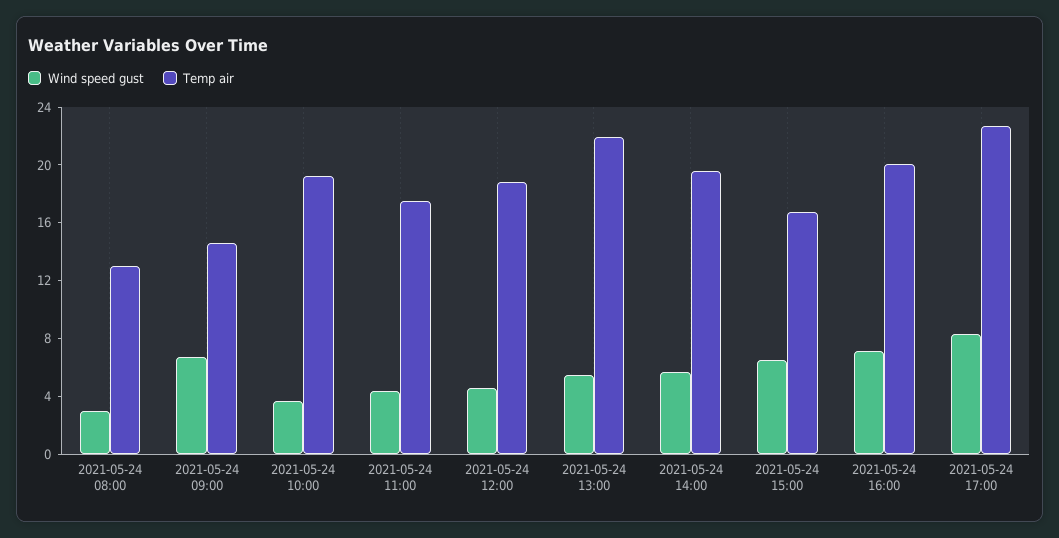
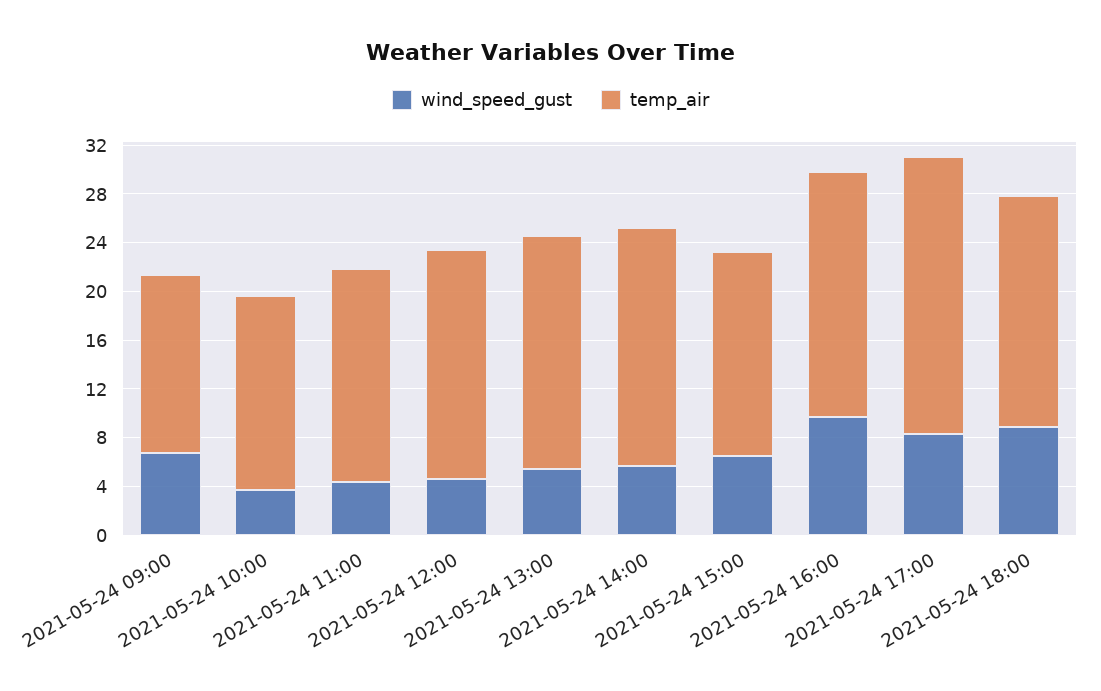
Wind speed gust, 2021-05-24 08:00: 3 -> none
Temp air, 2021-05-24 08:00: 13 -> none
Temp air, 2021-05-24 10:00: 19 -> 16
Temp air, 2021-05-24 13:00: 22 -> 19
Wind speed gust, 2021-05-24 16:00: 7 -> 10
Wind speed gust, 2021-05-24 18:00: none -> 9
Temp air, 2021-05-24 18:00: none -> 19

